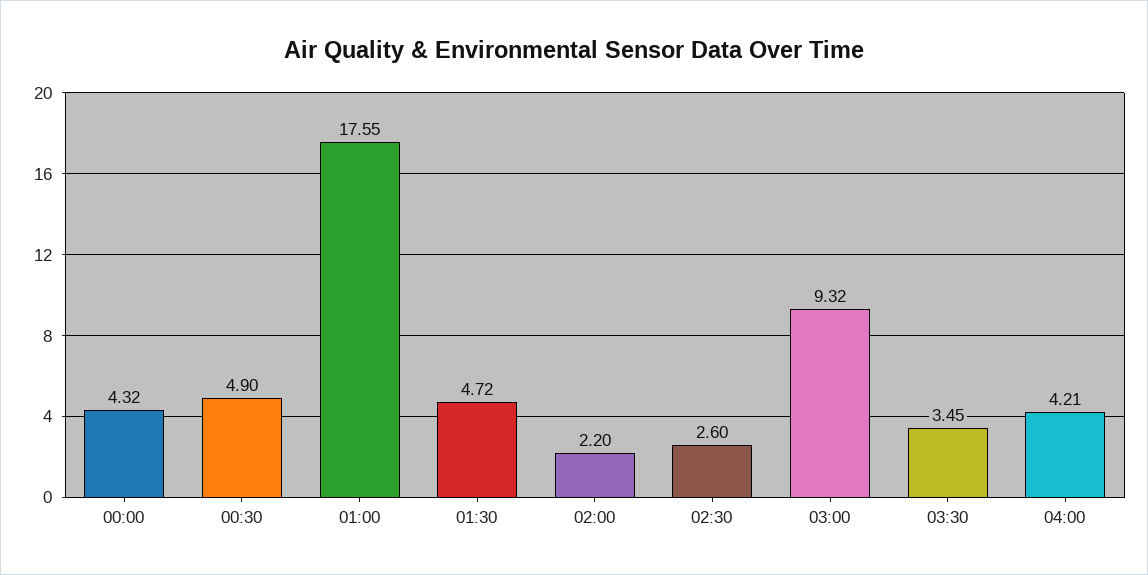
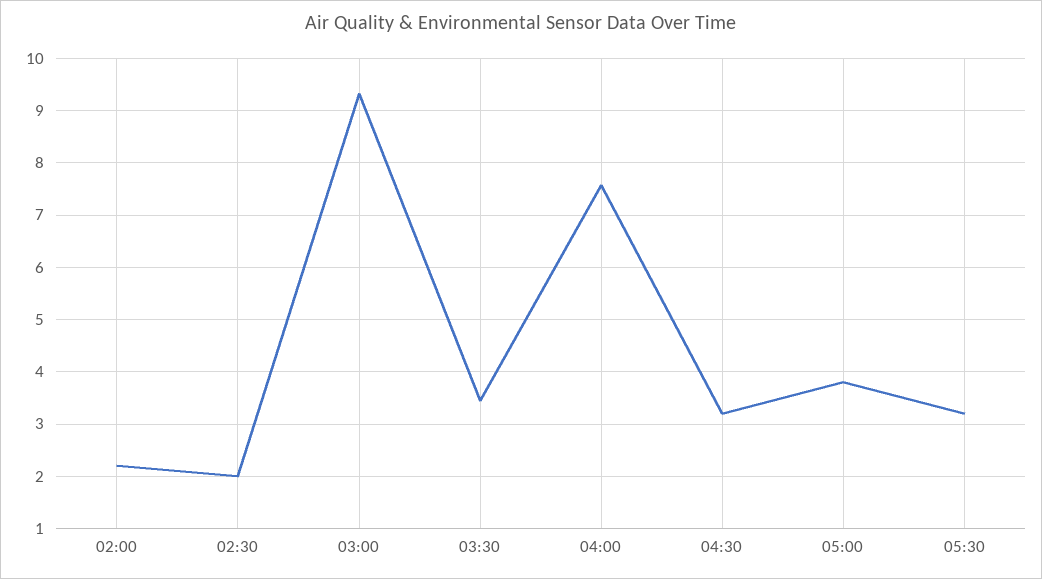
00:00: 4.32 -> none
00:30: 4.9 -> none
01:00: 17.55 -> none
01:30: 4.72 -> none
02:30: 2.6 -> 2
04:00: 4.21 -> 7.6
04:30: none -> 3.2
05:00: none -> 3.8
05:30: none -> 3.2

